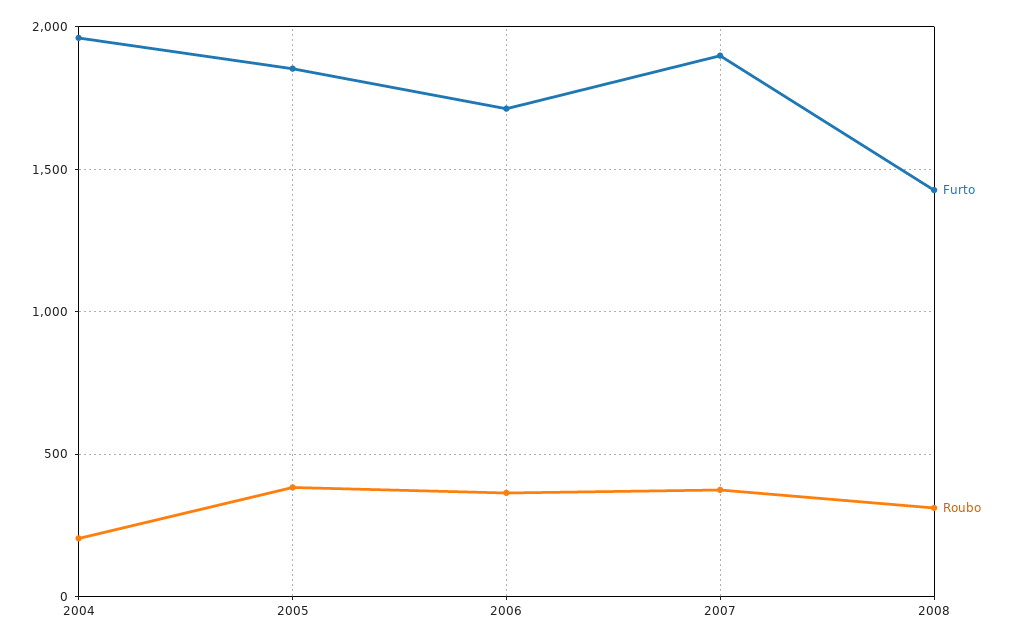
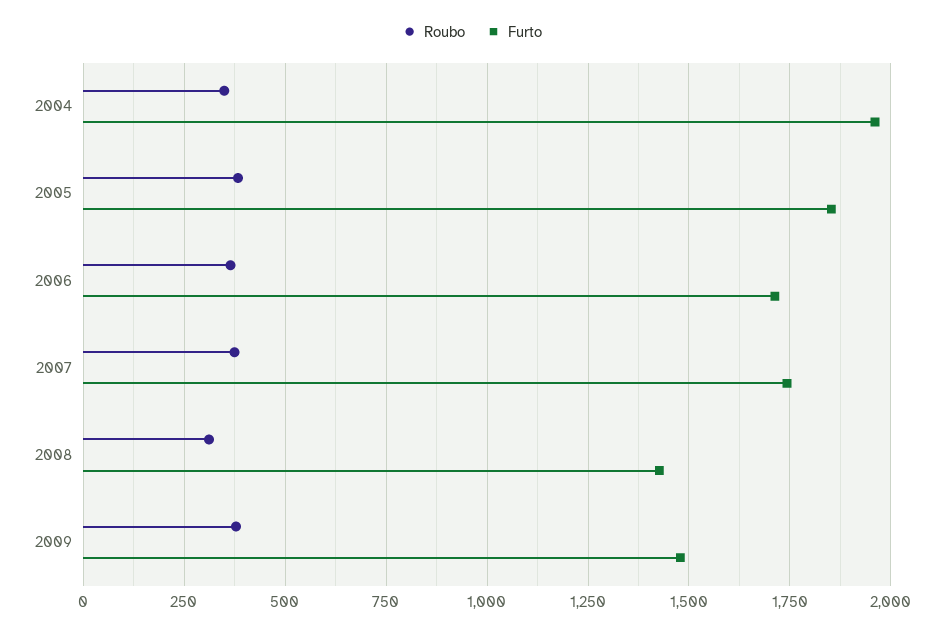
Roubo, 2004: 200 -> 350
Furto, 2007: 1900 -> 1750
Roubo, 2009: none -> 375
Furto, 2009: none -> 1475

